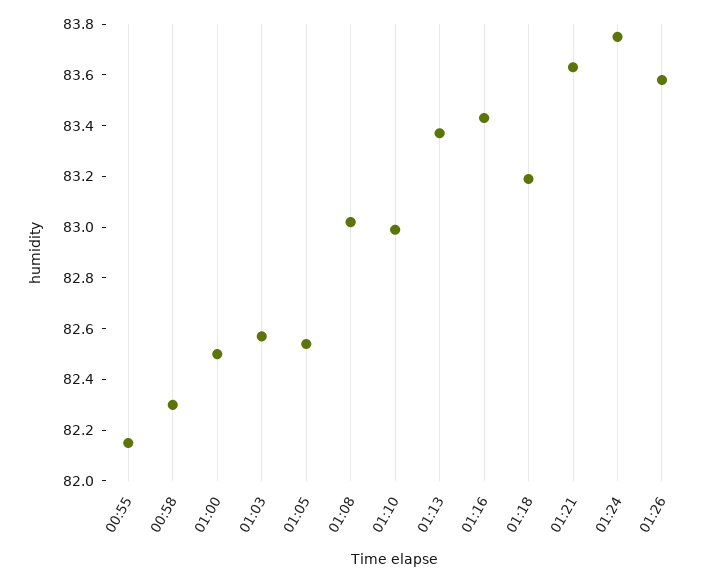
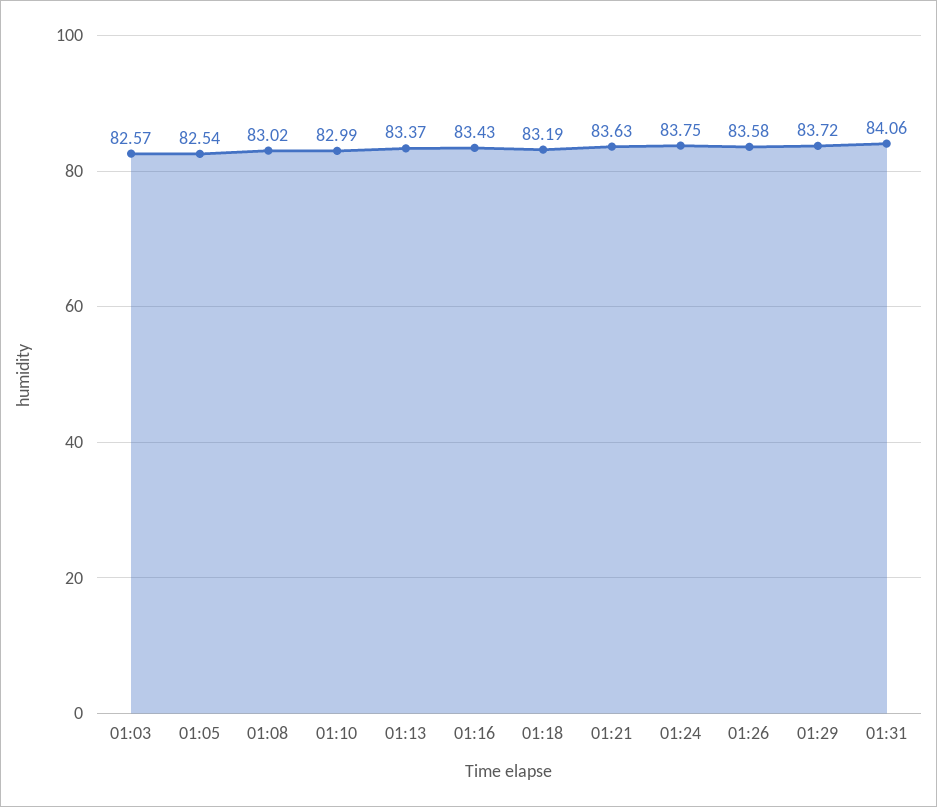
00:55: 82.15 -> none
00:58: 82.3 -> none
01:00: 82.5 -> none
01:29: none -> 83.72
01:31: none -> 84.06

